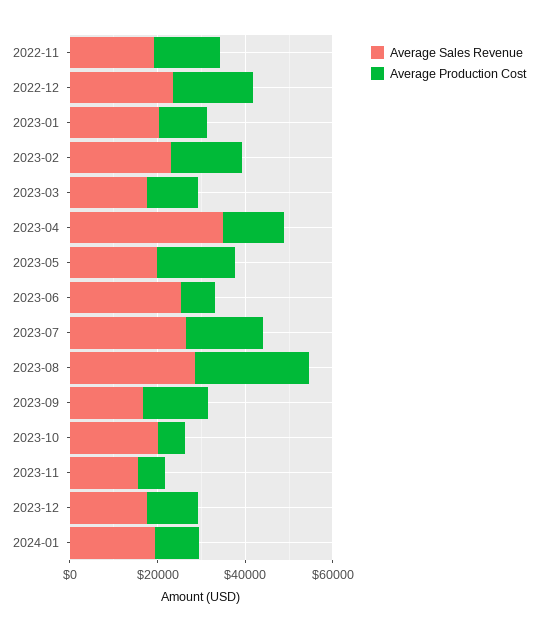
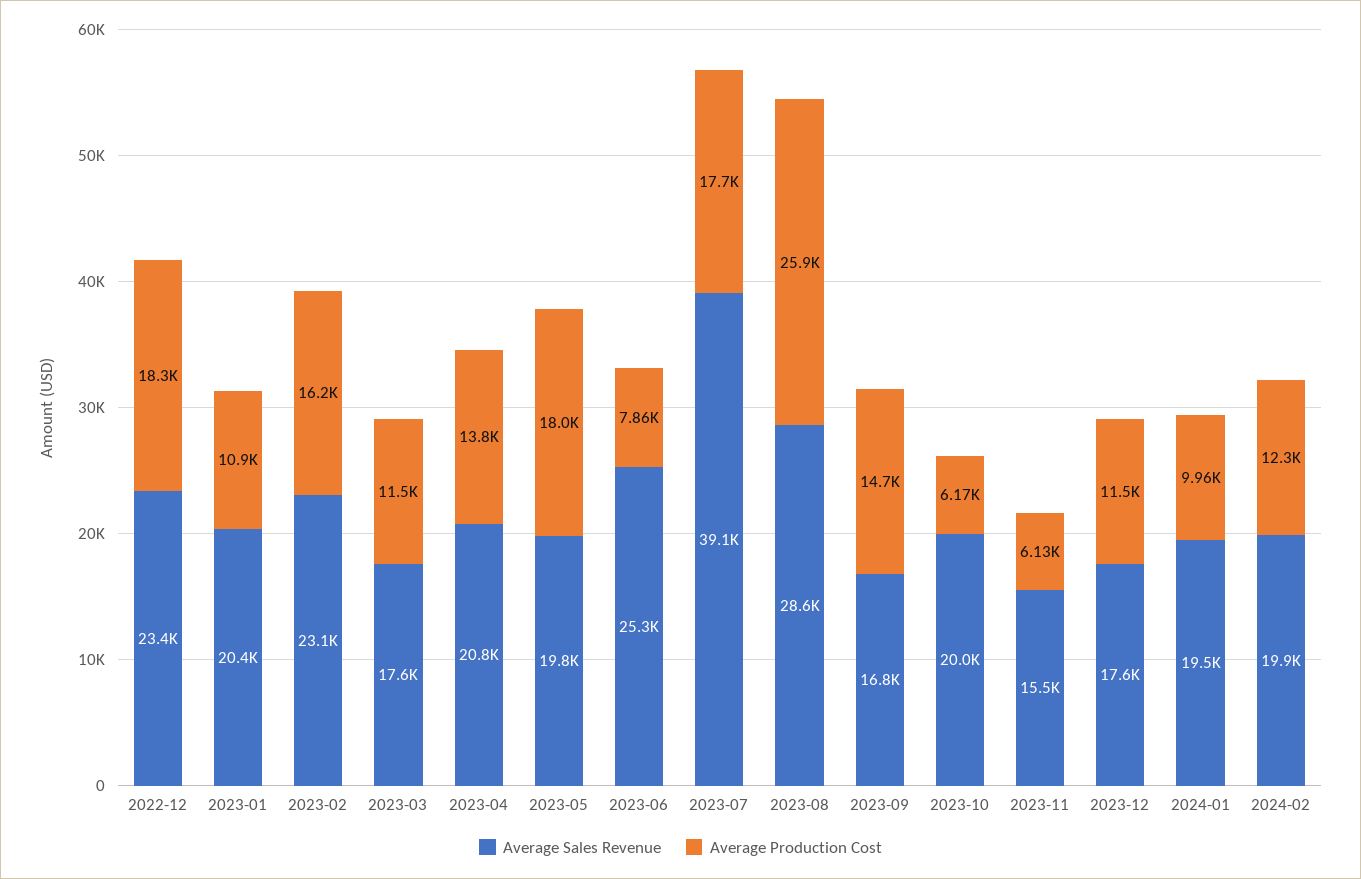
Average Sales Revenue, 2022-11: 20000 -> none
Average Production Cost, 2022-11: 15000 -> none
Average Sales Revenue, 2023-04: 35000 -> 20800
Average Sales Revenue, 2023-07: 25000 -> 39100
Average Sales Revenue, 2024-02: none -> 19900
Average Production Cost, 2024-02: none -> 12300

